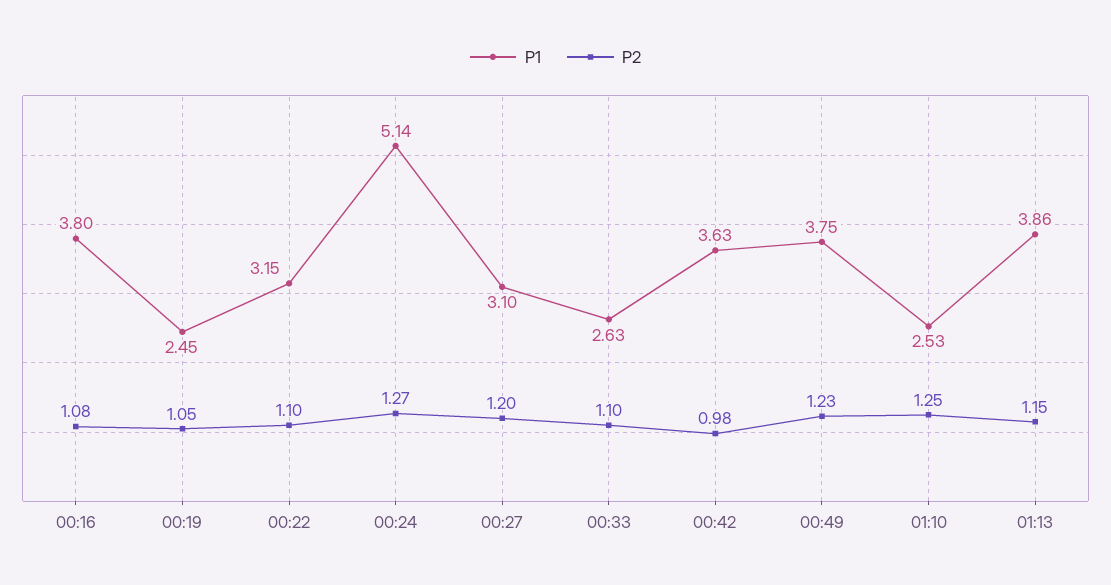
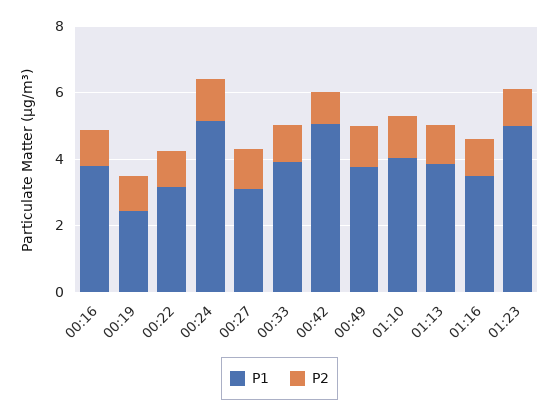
P1, 00:33: 2.63 -> 4
P1, 00:42: 3.63 -> 5
P1, 01:10: 2.53 -> 4
P1, 01:16: none -> 3.5
P2, 01:16: none -> 1
P1, 01:23: none -> 5
P2, 01:23: none -> 1

